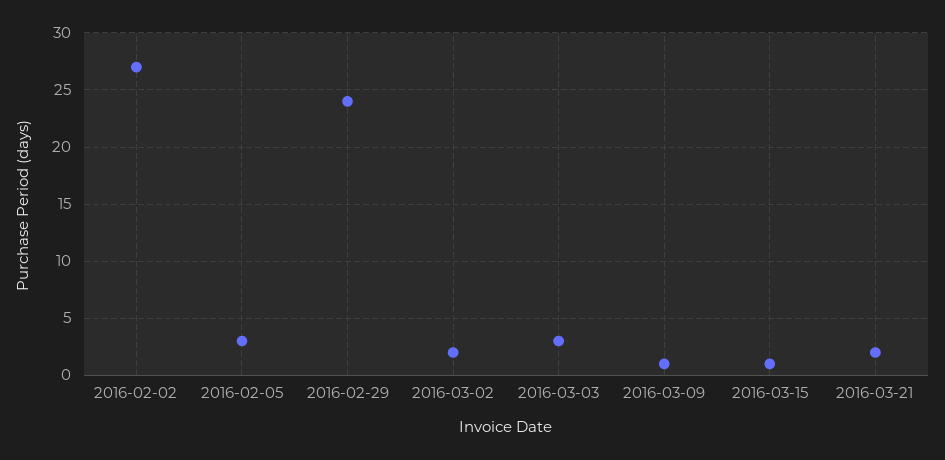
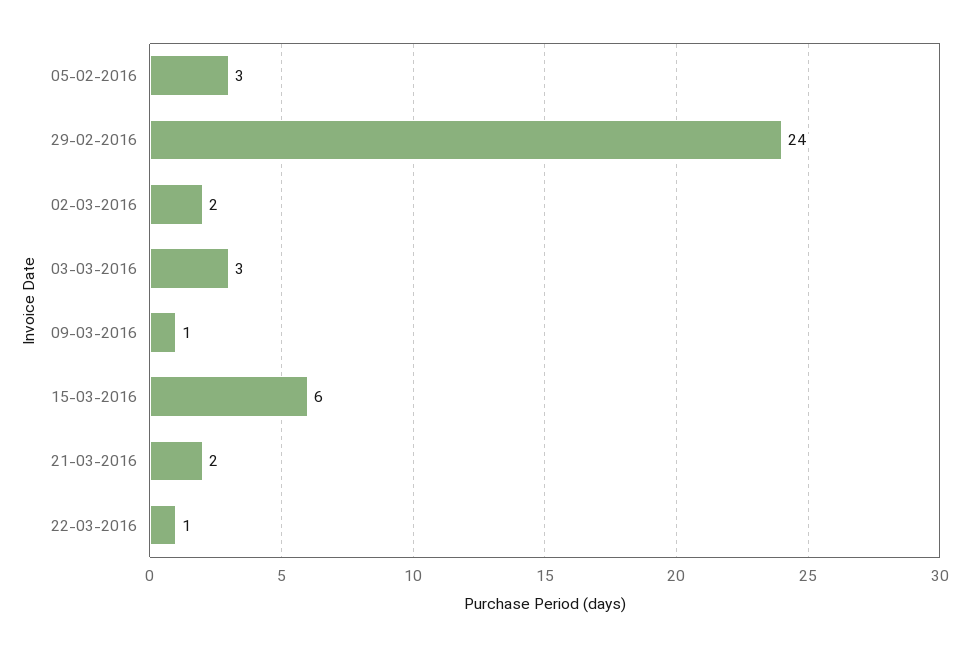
2016-02-02: 27 -> none
2016-03-15: 1 -> 6
22-03-2016: none -> 1

